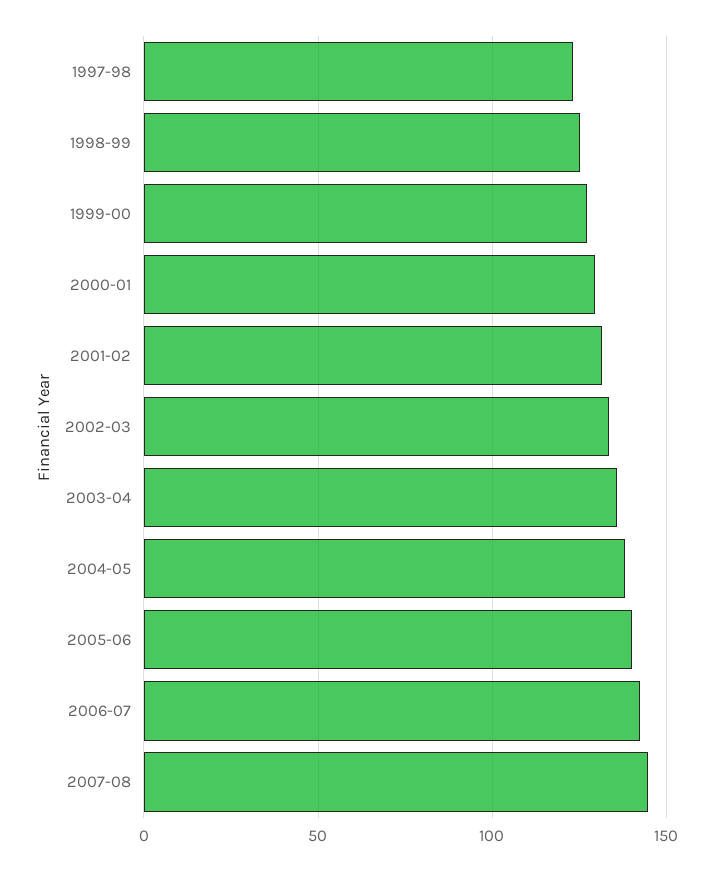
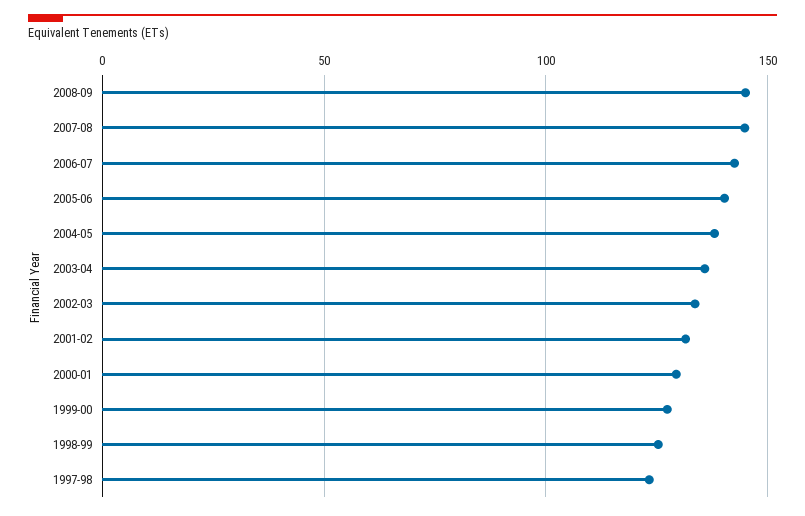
2008-09: none -> 145

